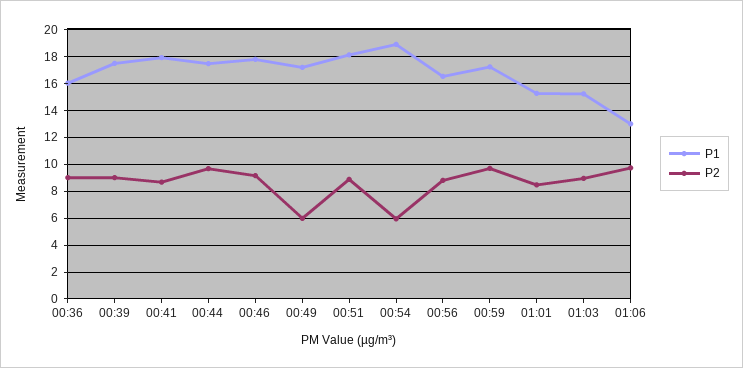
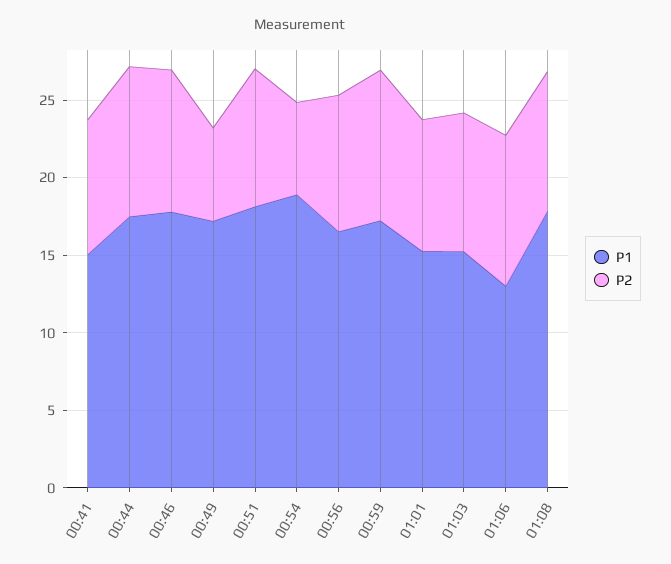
P1, 00:36: 16 -> none
P2, 00:36: 9 -> none
P1, 00:39: 17.5 -> none
P2, 00:39: 9 -> none
P1, 00:41: 18 -> 15
P1, 01:08: none -> 18
P2, 01:08: none -> 9

